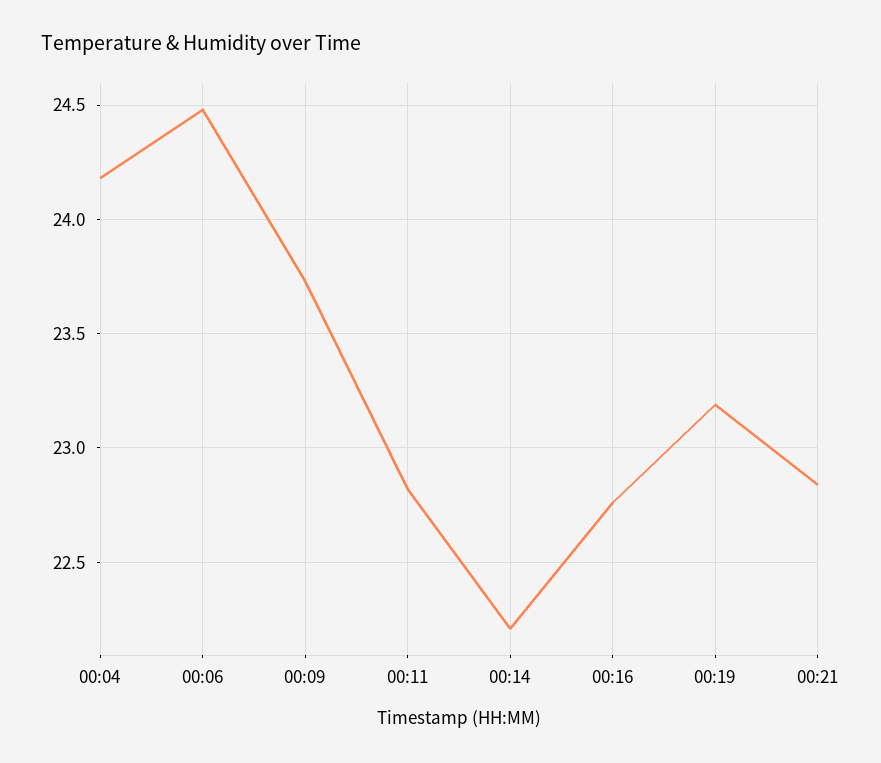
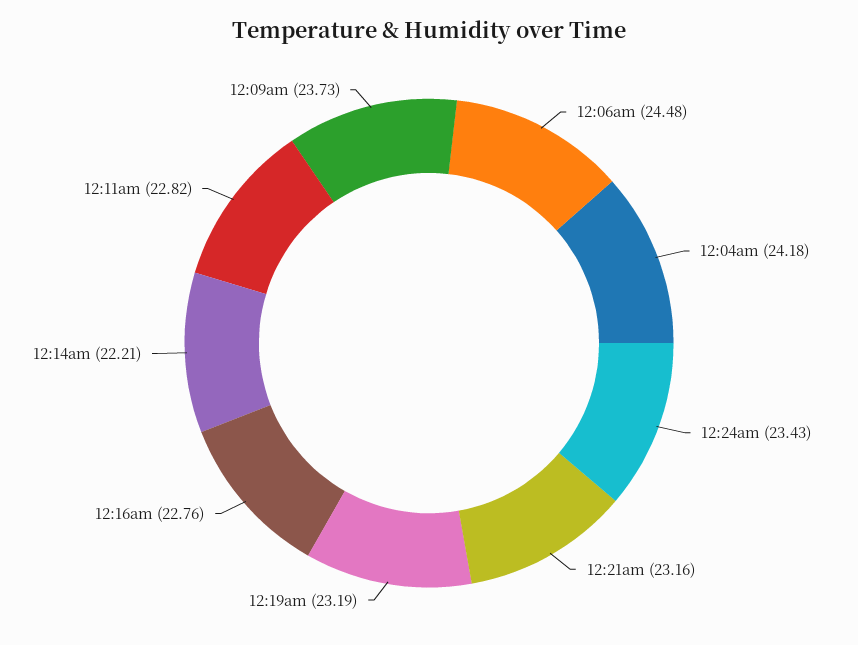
00:21: 22.85 -> 23.16
12:24am: none -> 23.43

